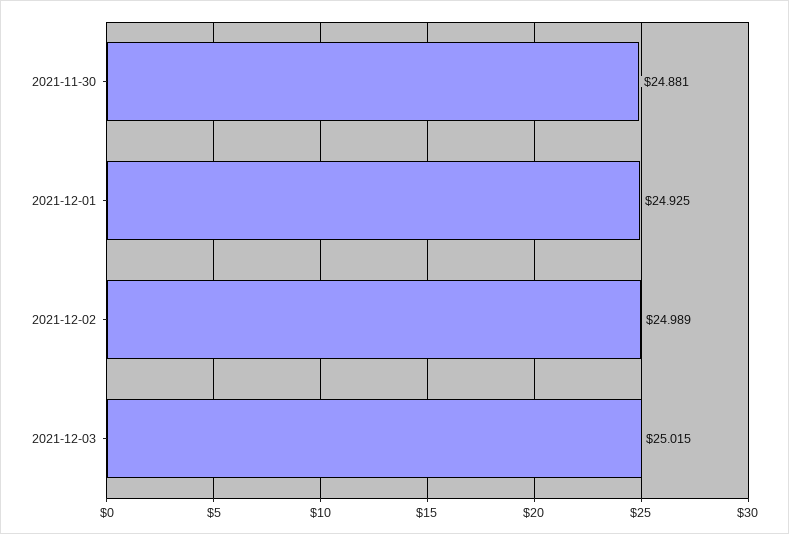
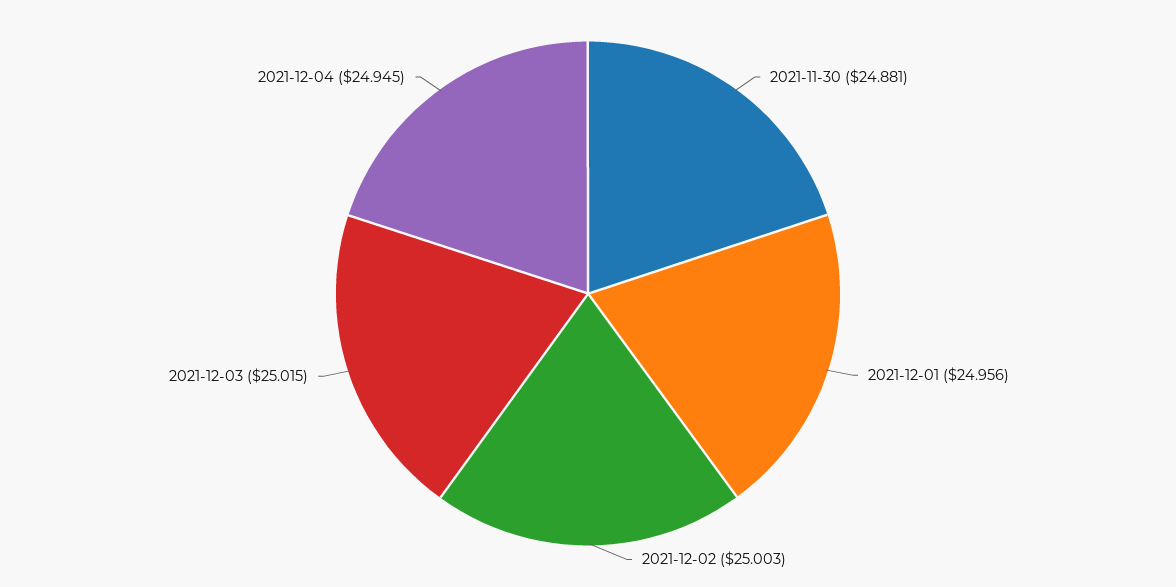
2021-12-01: 24.925 -> 24.956
2021-12-02: 24.989 -> 25.003
2021-12-04: none -> 24.945

